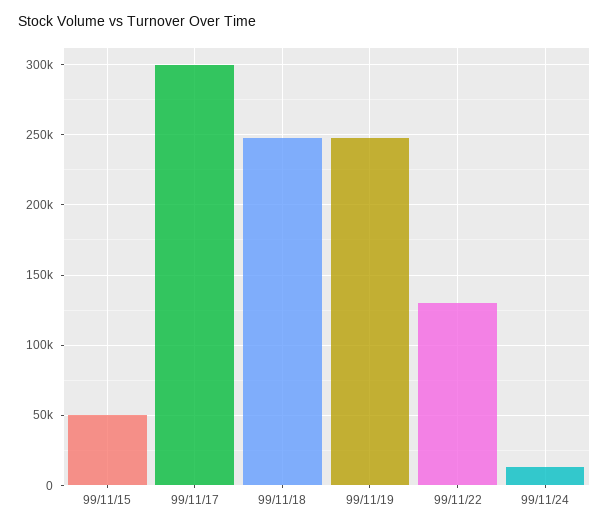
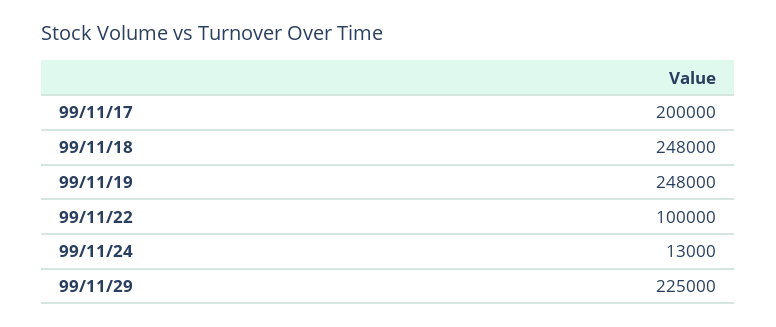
99/11/15: 50000 -> none
99/11/17: 300000 -> 200000
99/11/22: 130000 -> 100000
99/11/29: none -> 225000

